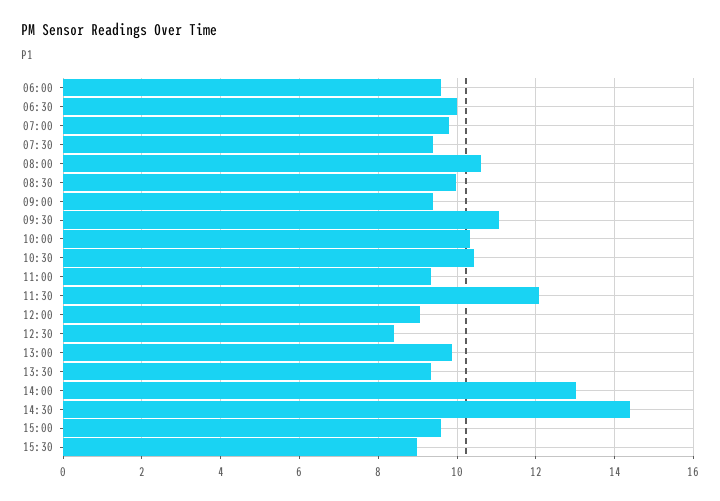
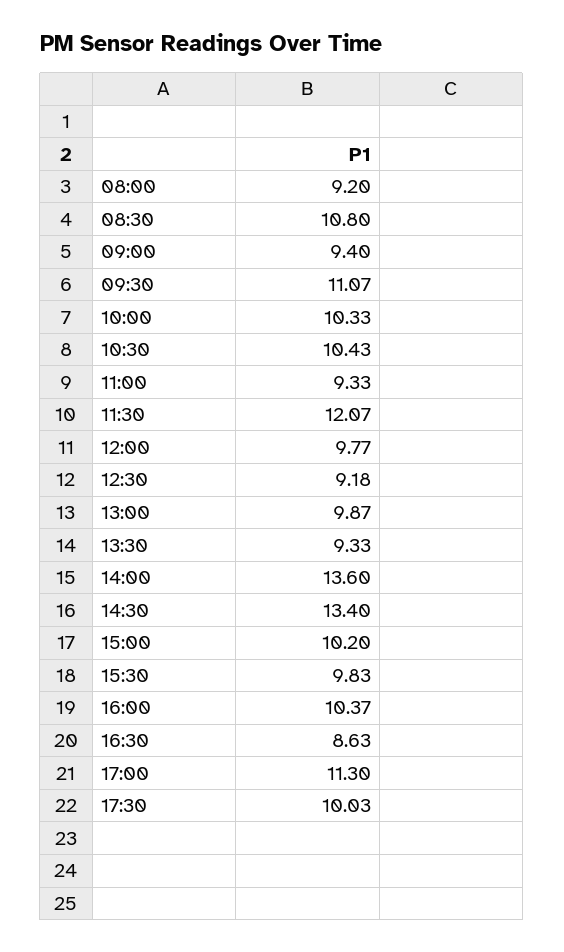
06:00: 9.6 -> none
06:30: 10 -> none
07:00: 9.8 -> none
07:30: 9.4 -> none
08:00: 10.6 -> 9.2
08:30: 10 -> 10.8
12:00: 9 -> 9.77
12:30: 8.4 -> 9.18
14:00: 13 -> 13.6
14:30: 14.4 -> 13.4
15:00: 9.6 -> 10.2
15:30: 9 -> 9.83
16:00: none -> 10.37
16:30: none -> 8.63
17:00: none -> 11.3
17:30: none -> 10.03

